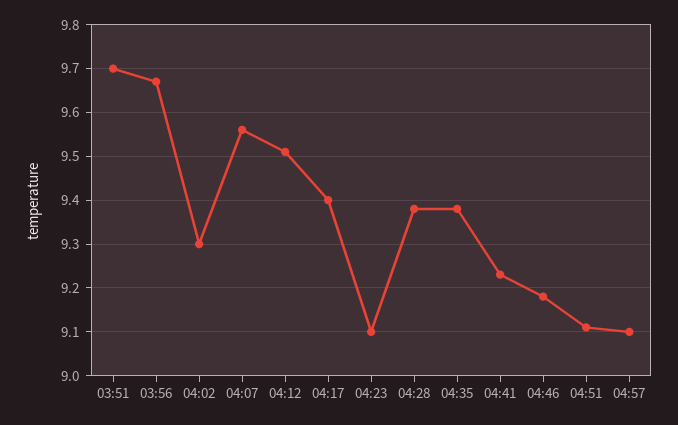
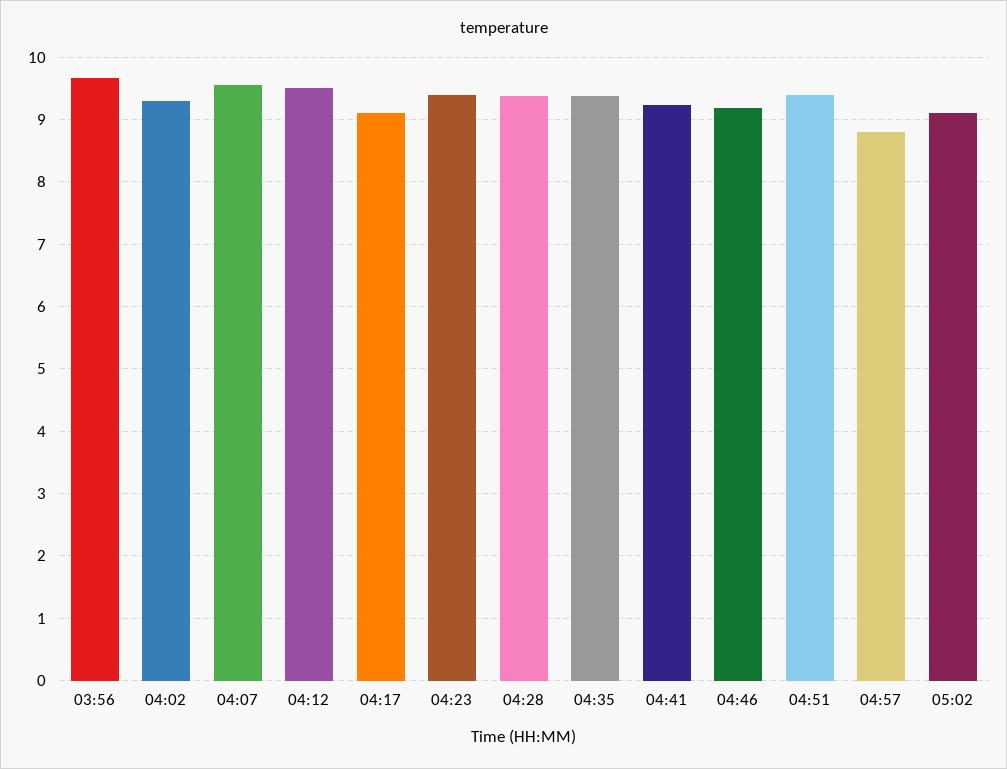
03:51: 9.7 -> none
04:17: 9.4 -> 9.1
04:23: 9.1 -> 9.4
04:51: 9.1 -> 9.4
04:57: 9.1 -> 8.8
05:02: none -> 9.1

